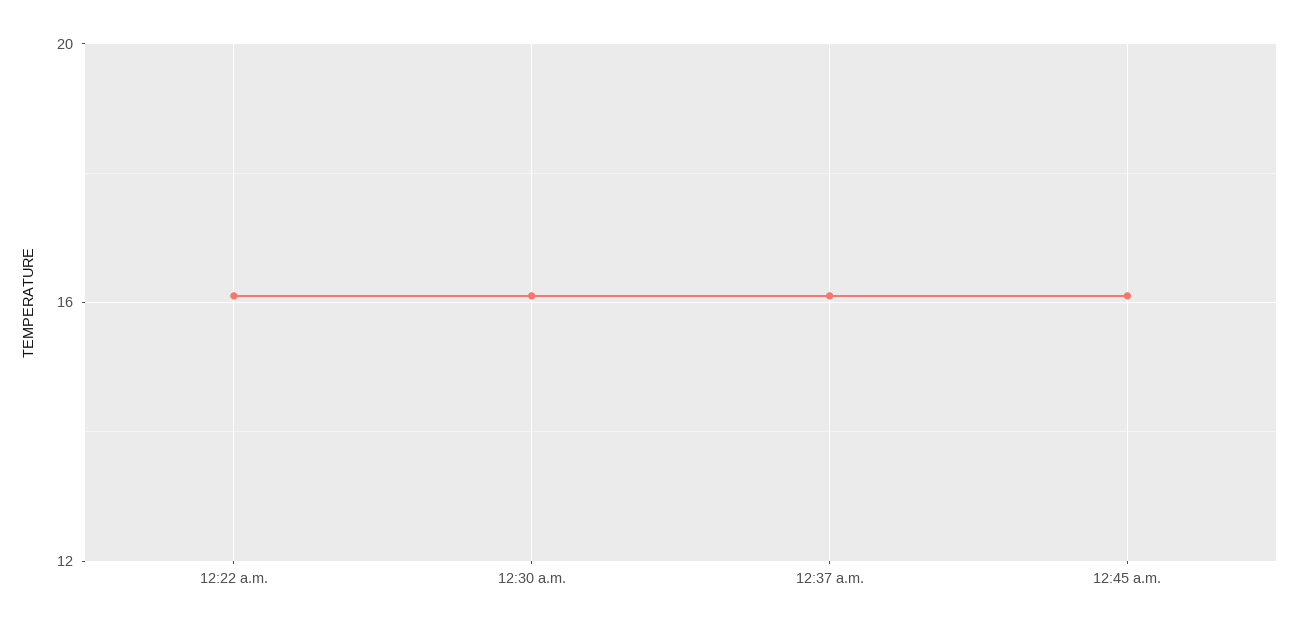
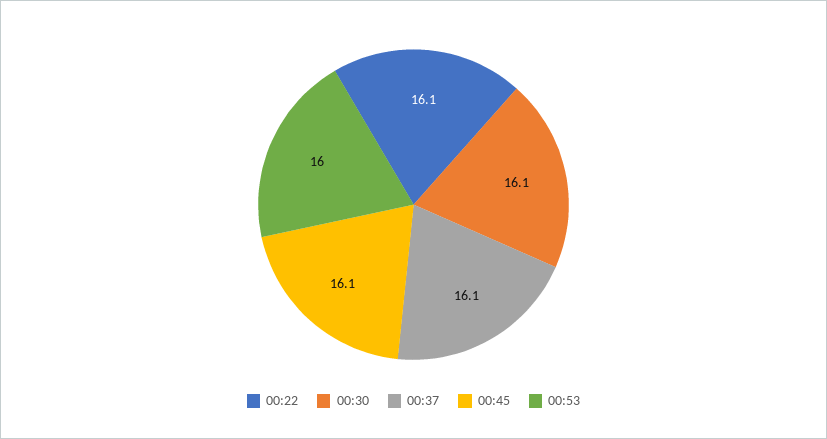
00:53: none -> 16

